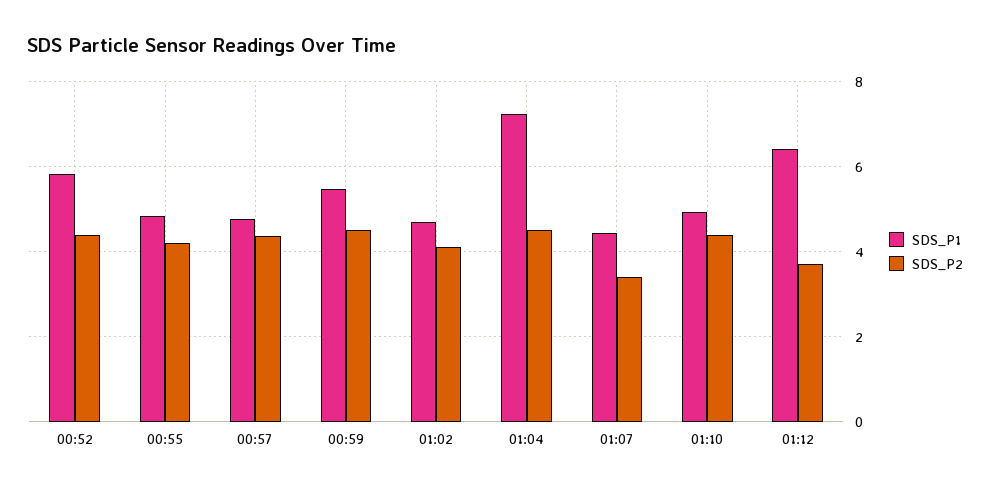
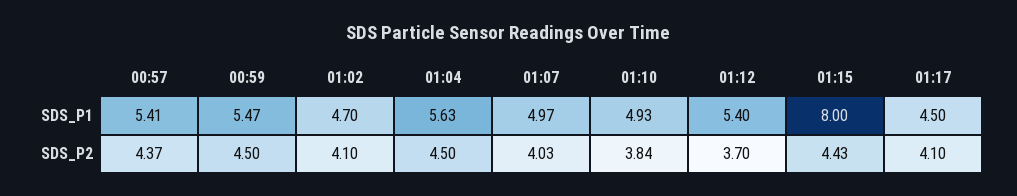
SDS_P1, 00:52: 5.8 -> none
SDS_P2, 00:52: 4.4 -> none
SDS_P1, 00:55: 4.8 -> none
SDS_P2, 00:55: 4.2 -> none
SDS_P1, 00:57: 4.8 -> 5.41
SDS_P1, 01:04: 7.2 -> 5.63
SDS_P1, 01:07: 4.4 -> 4.97
SDS_P2, 01:07: 3.4 -> 4.03
SDS_P2, 01:10: 4.4 -> 3.84
SDS_P1, 01:12: 6.4 -> 5.4
SDS_P1, 01:15: none -> 8
SDS_P1, 01:17: none -> 4.5
SDS_P2, 01:15: none -> 4.43
SDS_P2, 01:17: none -> 4.1

